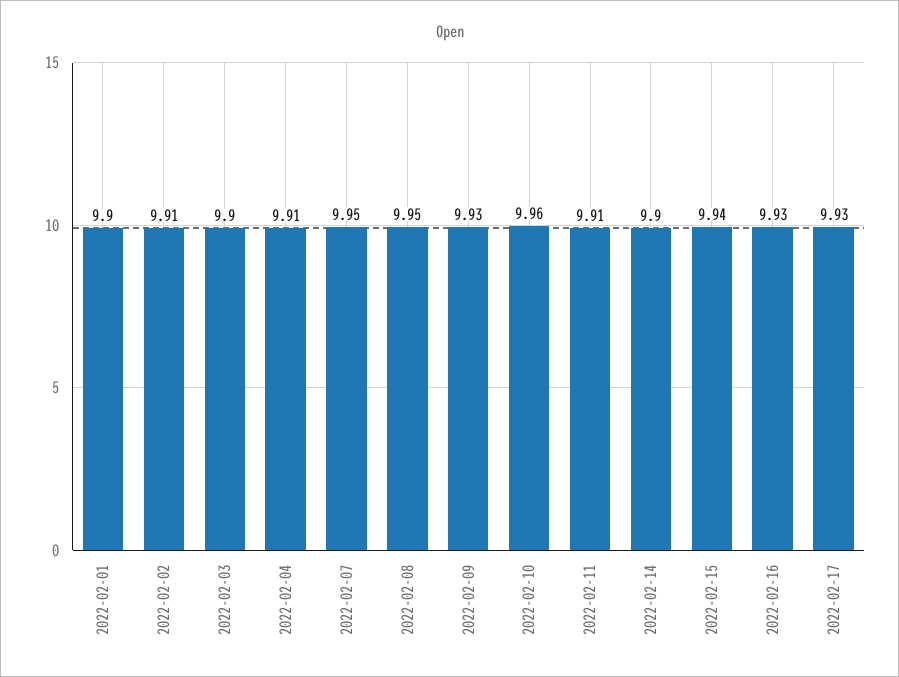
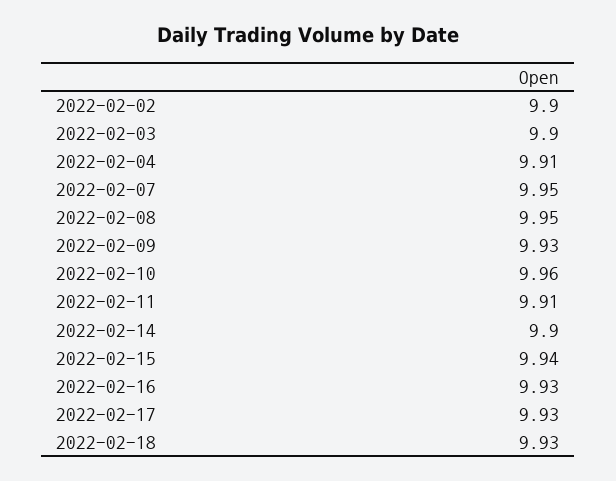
2022-02-01: 9.9 -> none
2022-02-02: 9.91 -> 9.9
2022-02-18: none -> 9.93

